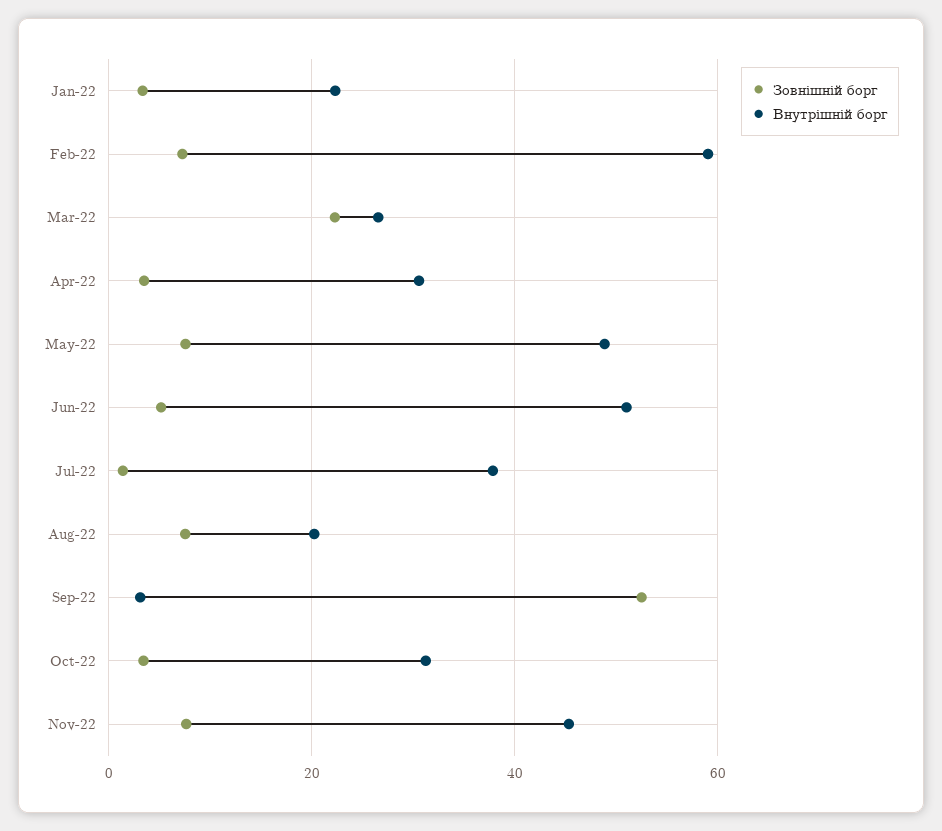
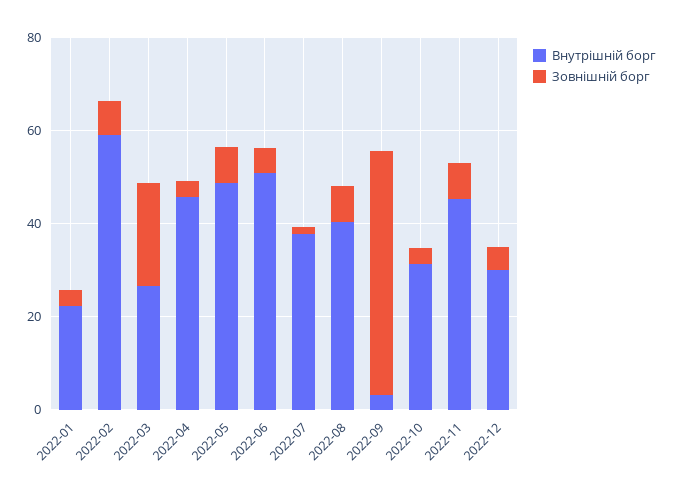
Внутрішній борг, Apr-22: 30 -> 45
Внутрішній борг, Aug-22: 20 -> 40
Внутрішній борг, 2022-12: none -> 30
Зовнішній борг, 2022-12: none -> 5

